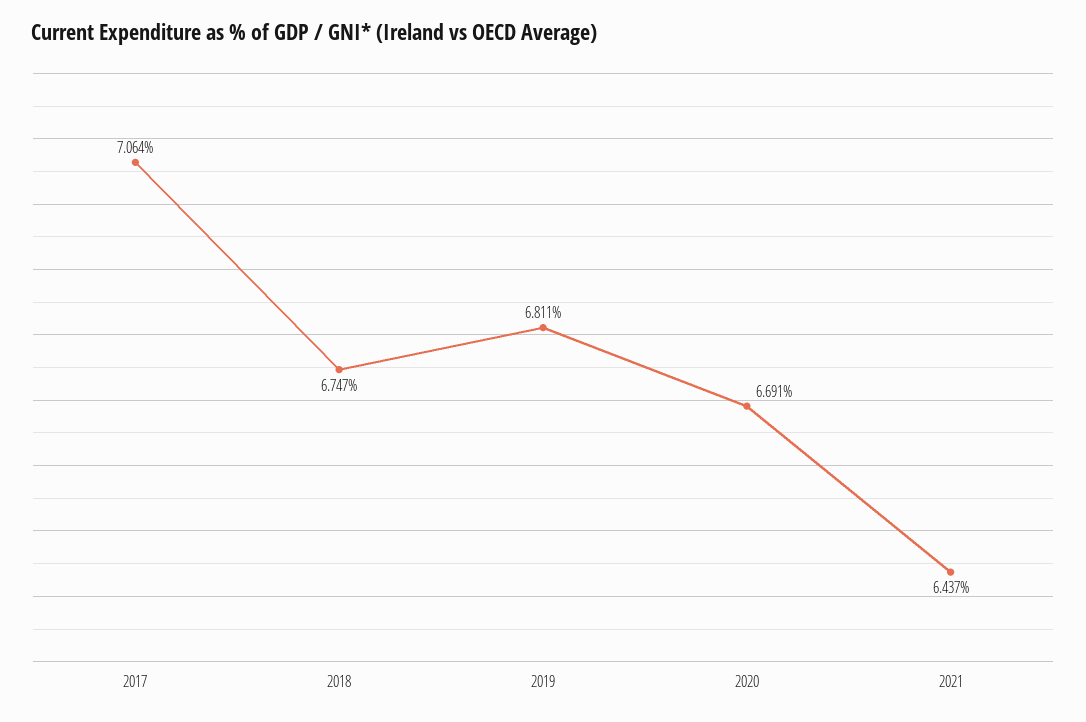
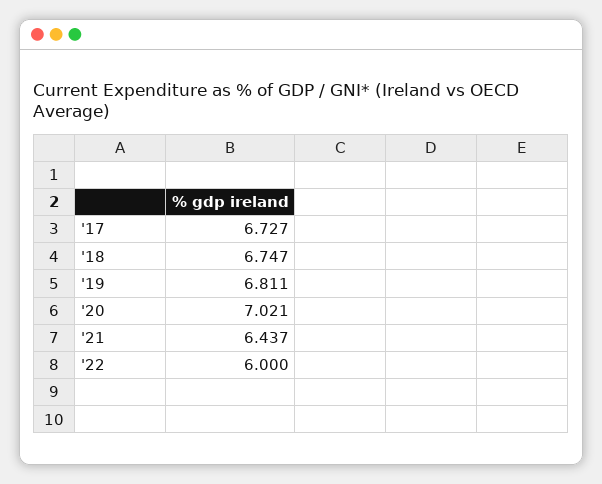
2017: 7.064 -> 6.727
2020: 6.691 -> 7.021
'22: none -> 6

